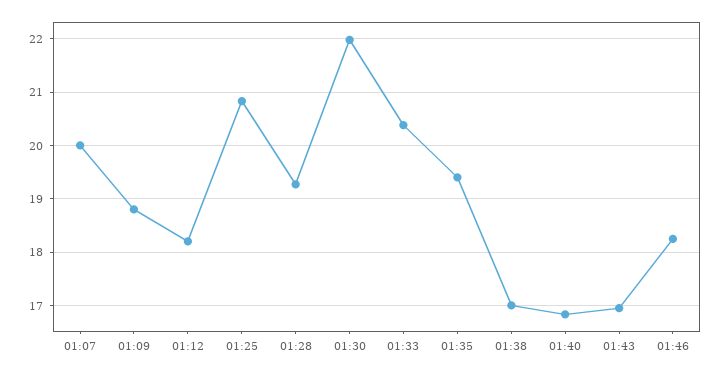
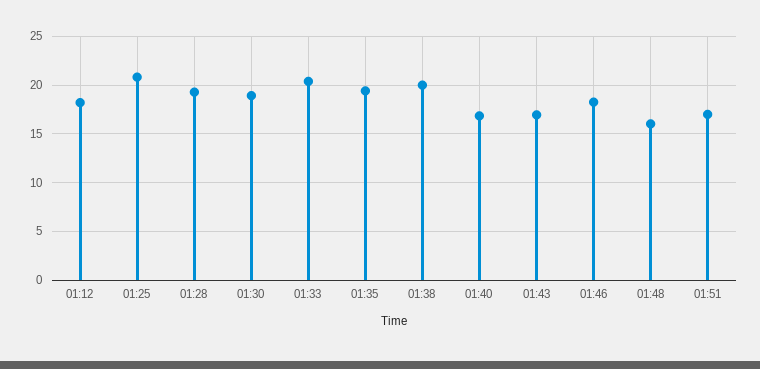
01:07: 20 -> none
01:09: 18.8 -> none
01:30: 22 -> 19
01:38: 17 -> 20
01:48: none -> 16
01:51: none -> 17

